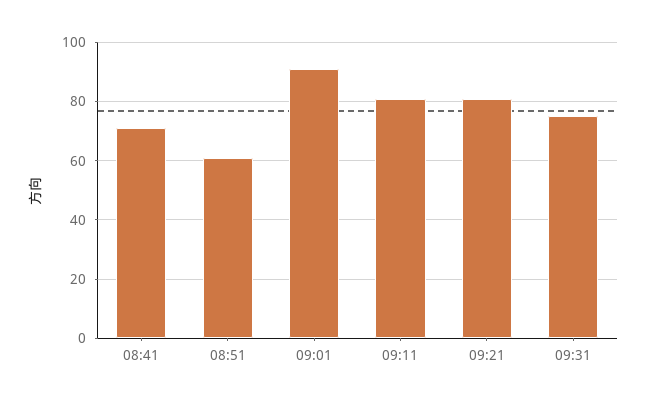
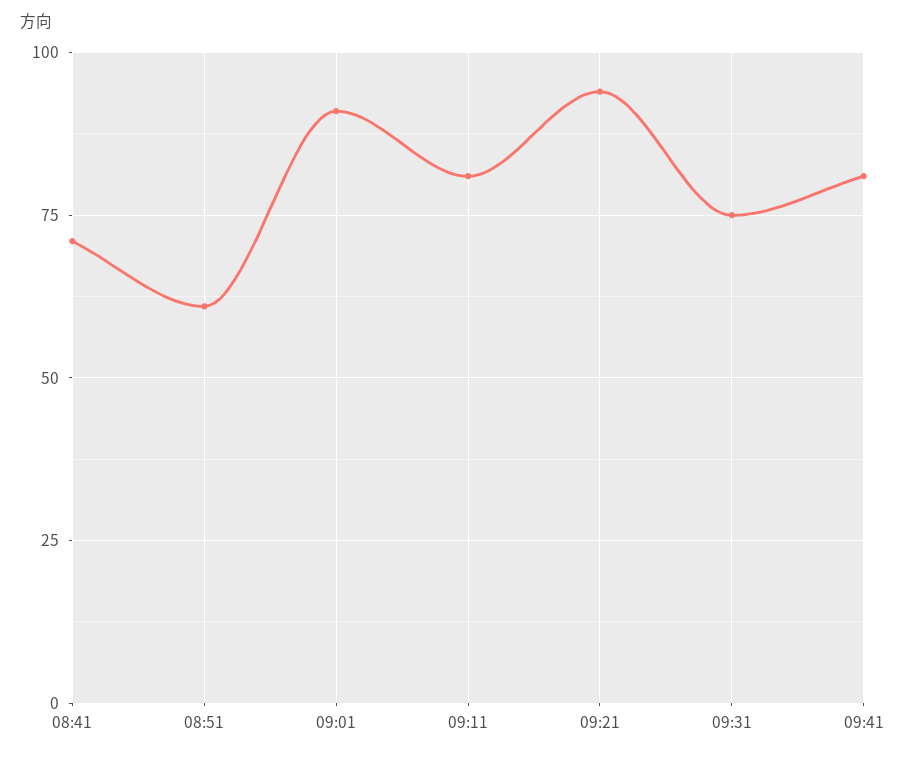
09:21: 80 -> 95
09:41: none -> 80

